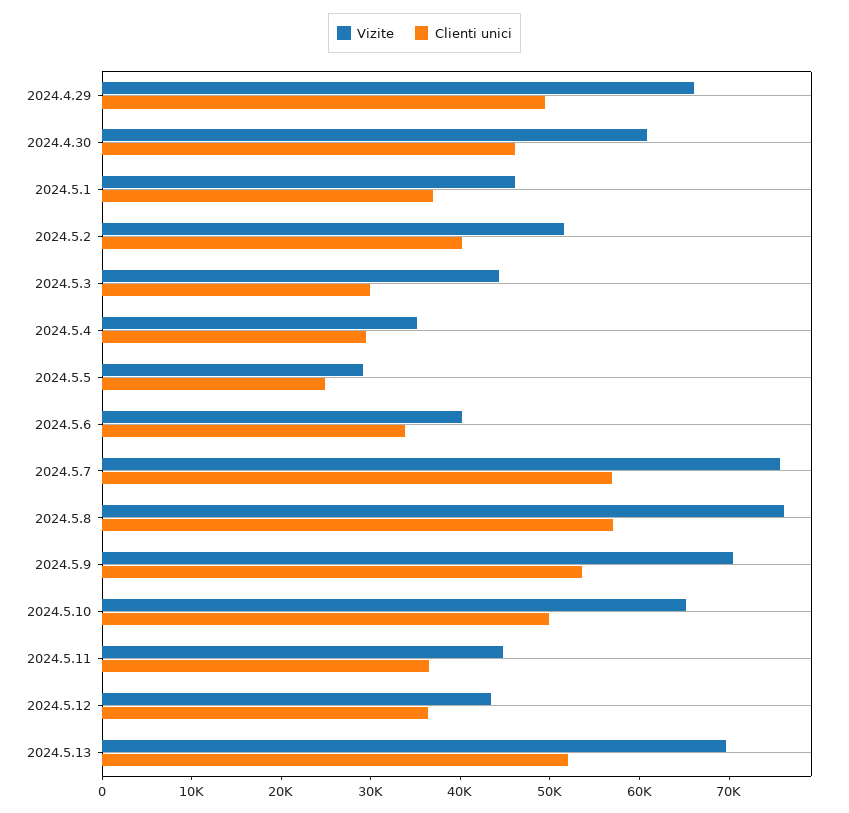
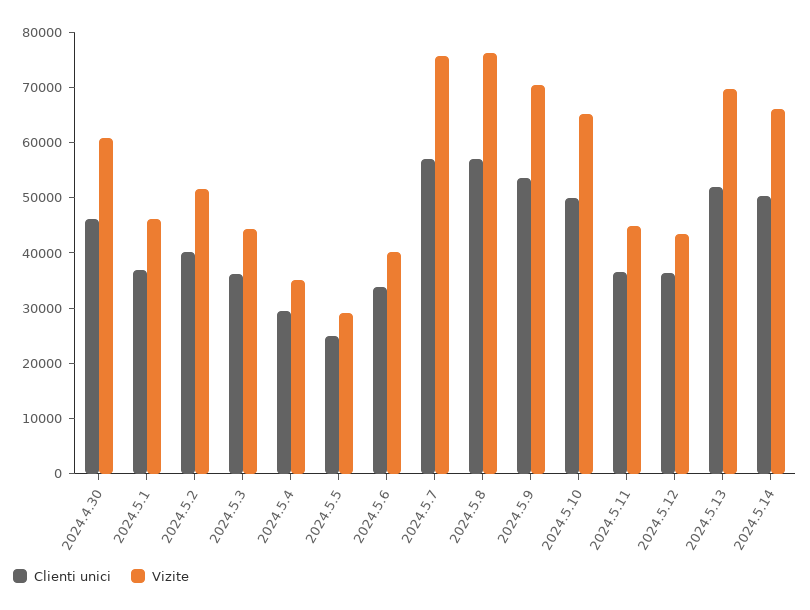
Vizite, 2024.4.29: 66000 -> none
Clienti unici, 2024.4.29: 50000 -> none
Clienti unici, 2024.5.3: 30000 -> 36000
Clienti unici, 2024.5.14: none -> 50000
Vizite, 2024.5.14: none -> 66000

